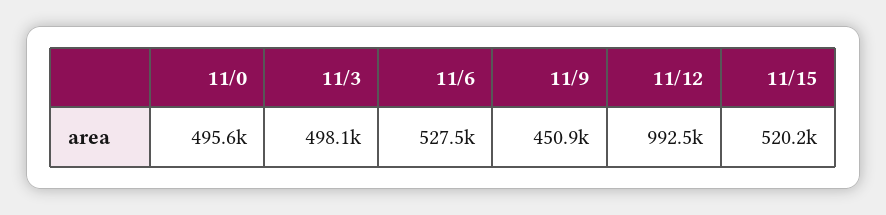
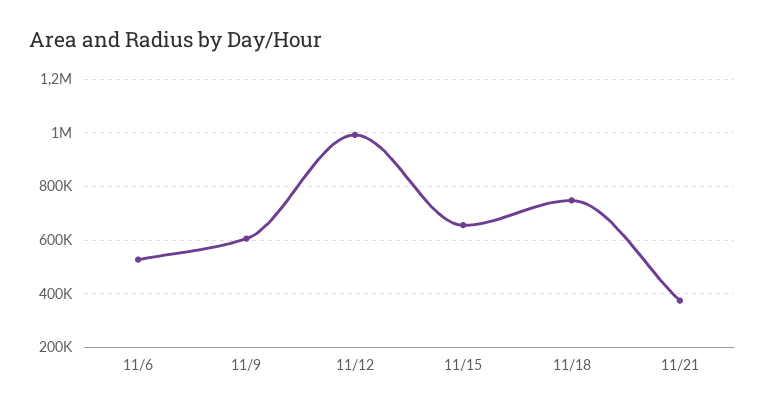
11/0: 495600 -> none
11/3: 498100 -> none
11/9: 450900 -> 600000
11/15: 520200 -> 650000
11/18: none -> 750000
11/21: none -> 375000

